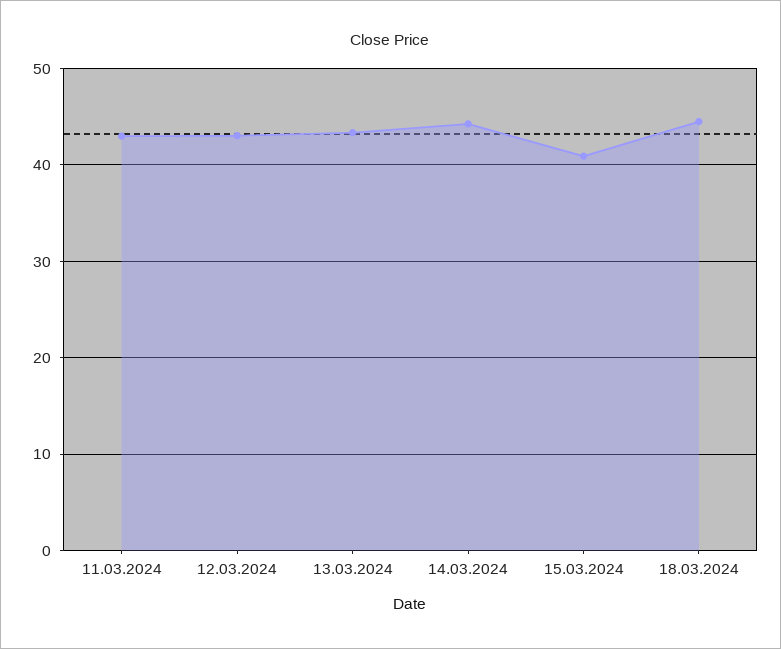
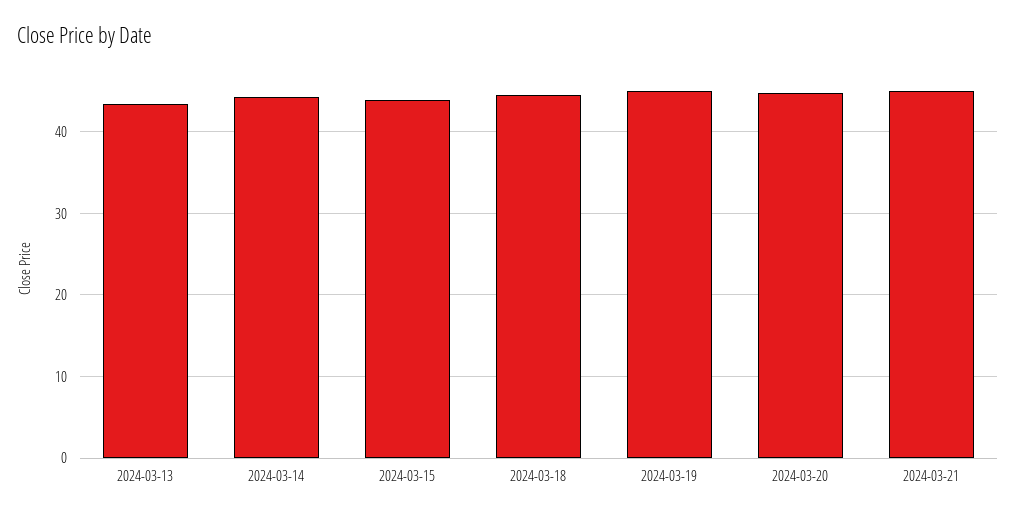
11.03.2024: 43 -> none
12.03.2024: 43 -> none
15.03.2024: 41 -> 44
2024-03-19: none -> 45
2024-03-20: none -> 45
2024-03-21: none -> 45

